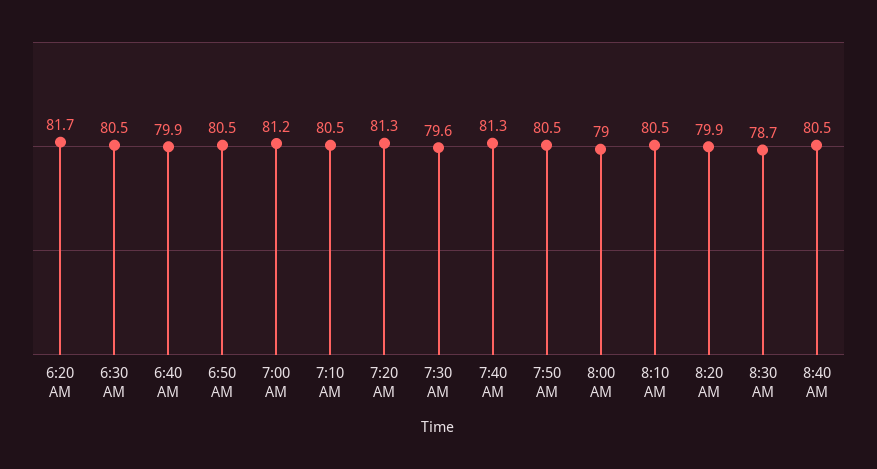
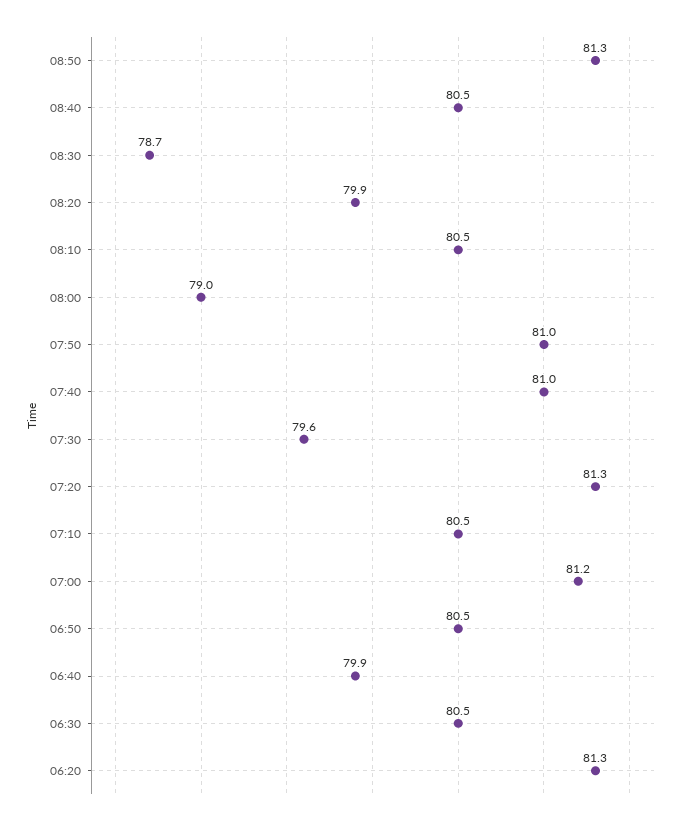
6:20 AM: 81.7 -> 81.3
7:40 AM: 81.3 -> 81
7:50 AM: 80.5 -> 81
08:50: none -> 81.3

